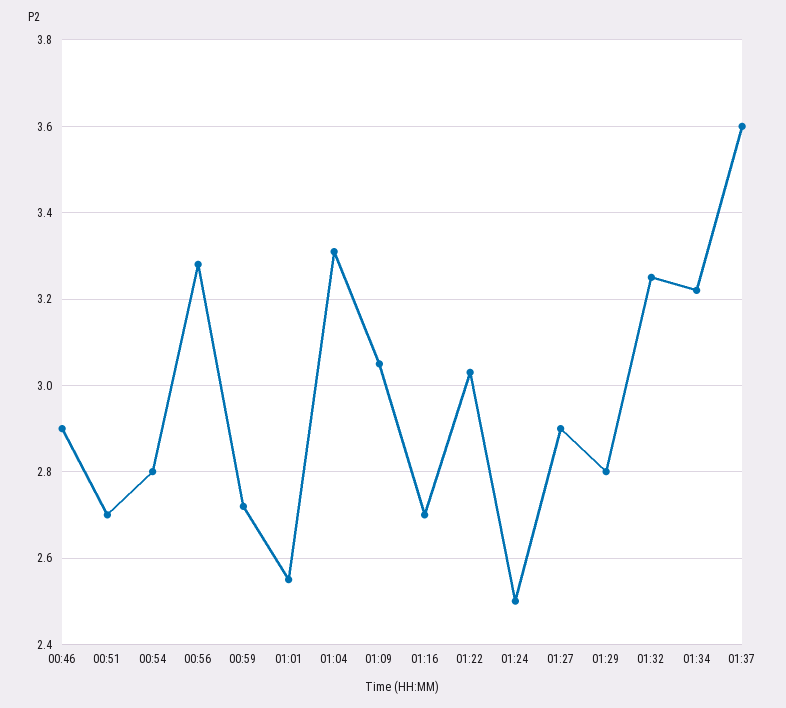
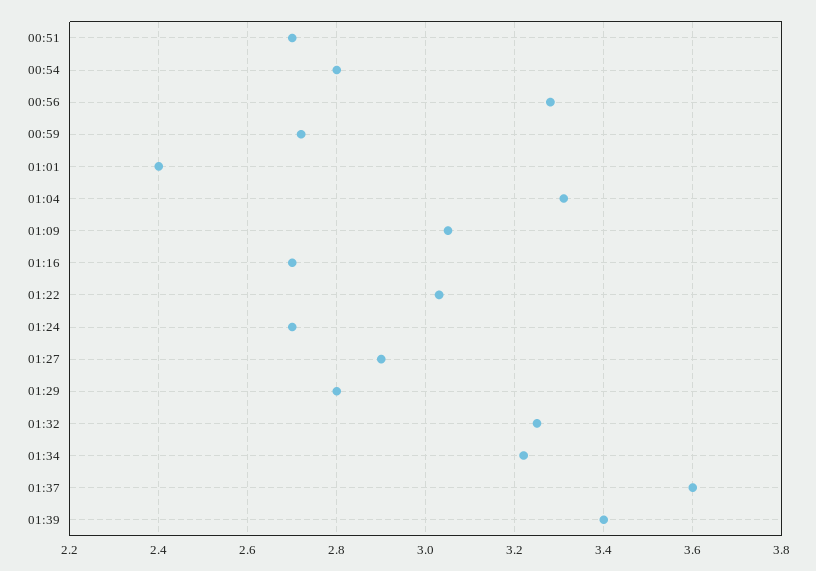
00:46: 2.9 -> none
01:01: 2.55 -> 2.4
01:24: 2.5 -> 2.7
01:39: none -> 3.4

